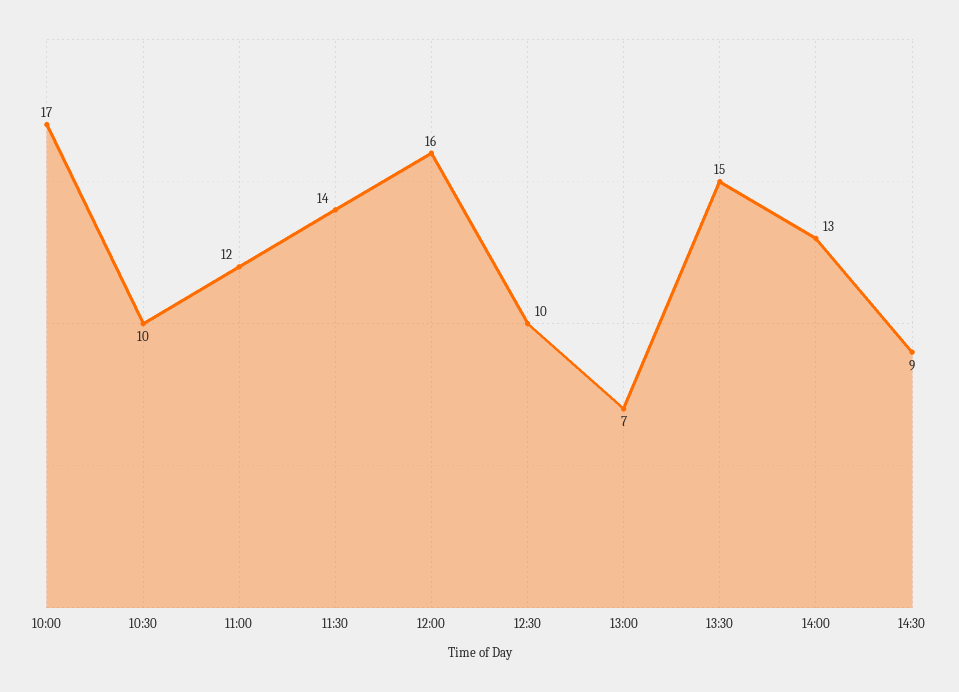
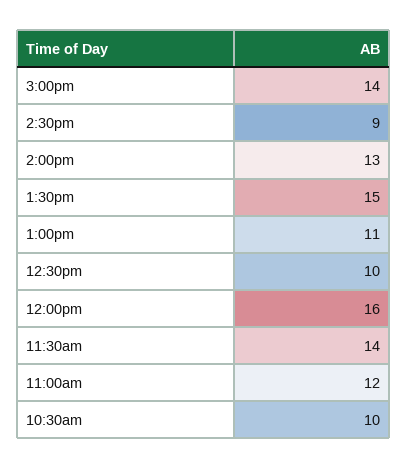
10:00: 17 -> none
13:00: 7 -> 11
3:00pm: none -> 14

